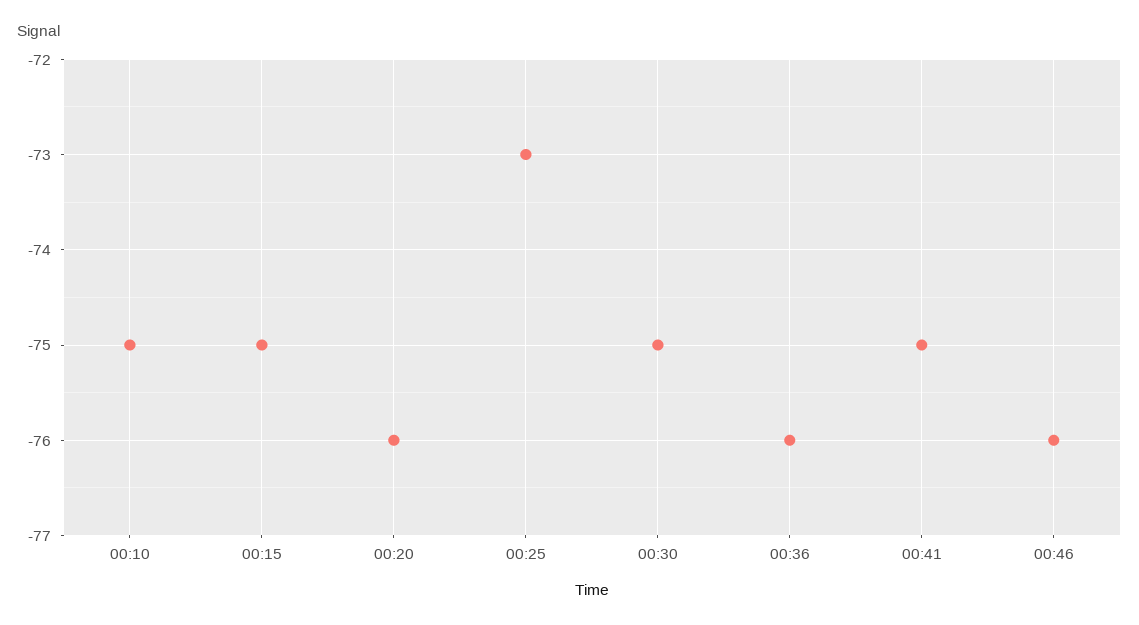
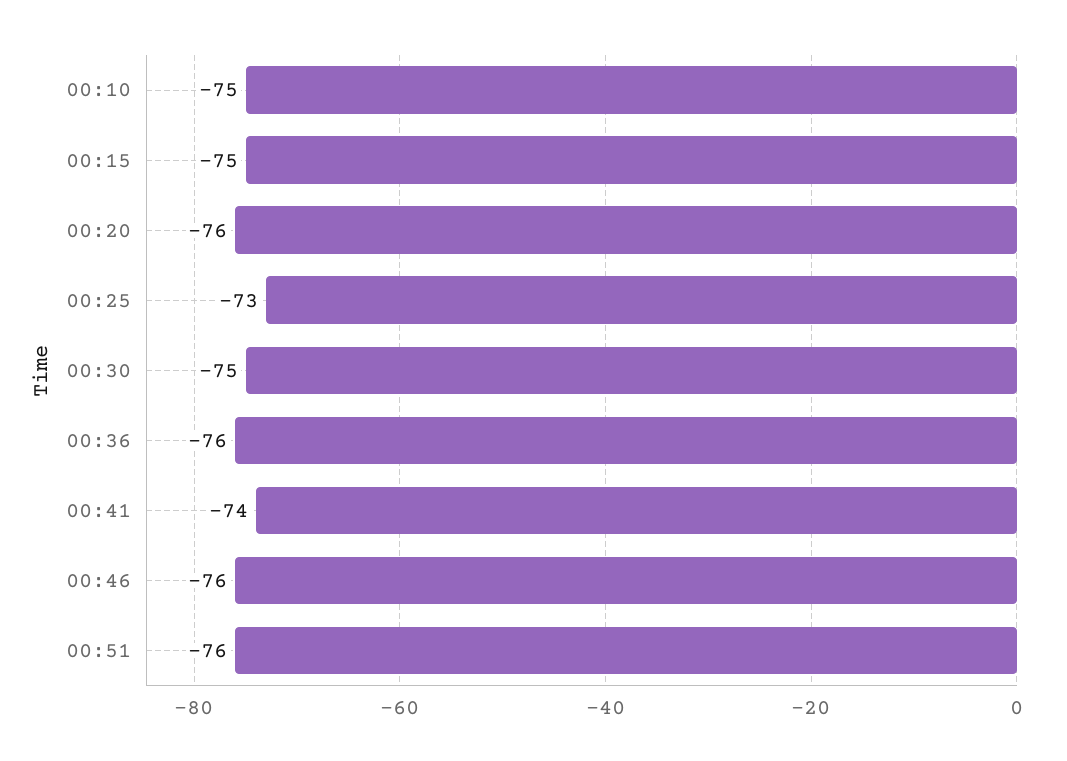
00:41: -75 -> -74
00:51: none -> -76

